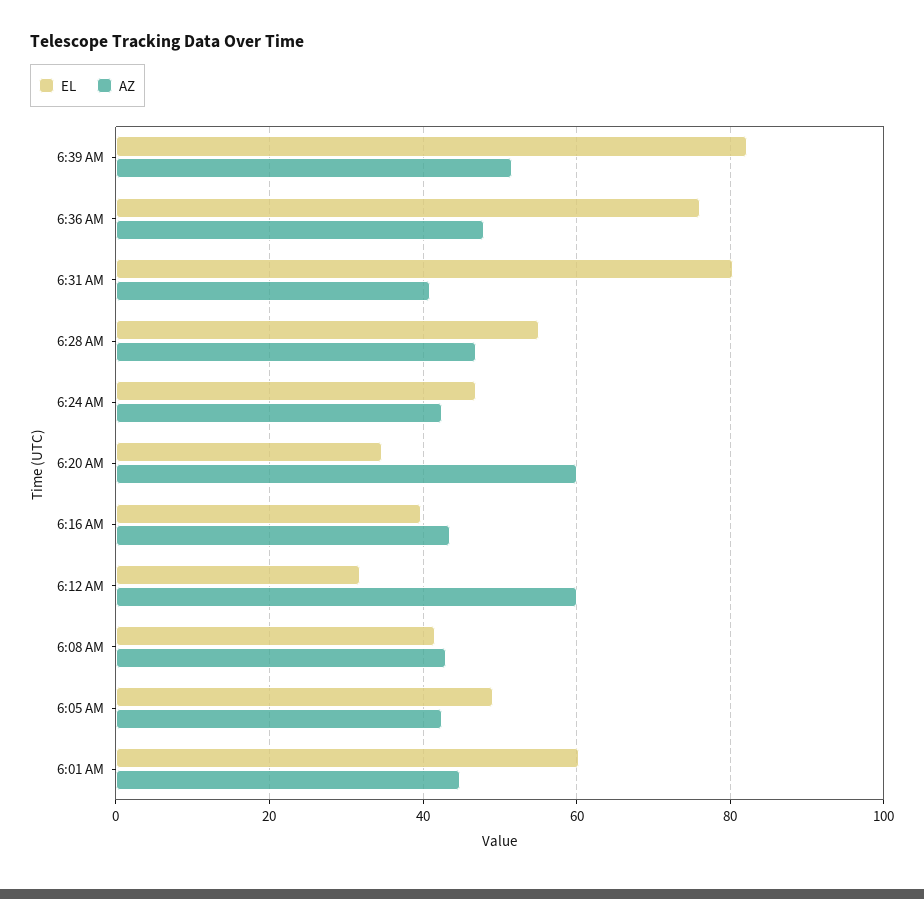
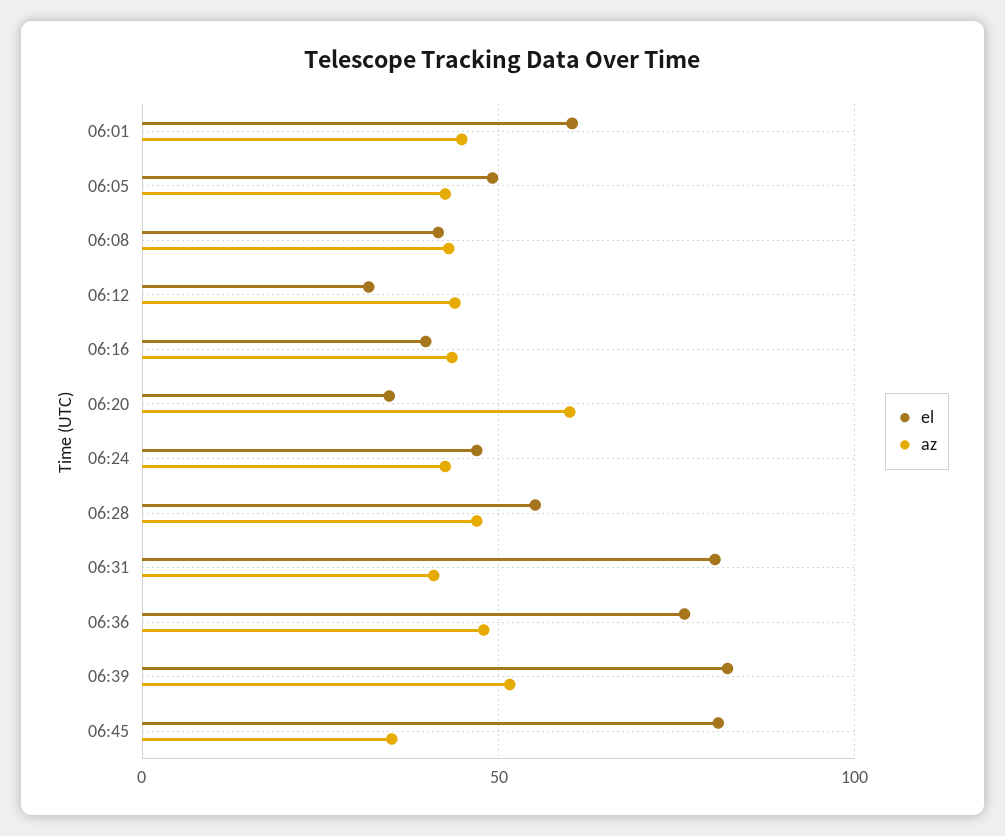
AZ, 6:12 AM: 60 -> 45
EL, 06:45: none -> 80
AZ, 06:45: none -> 35

